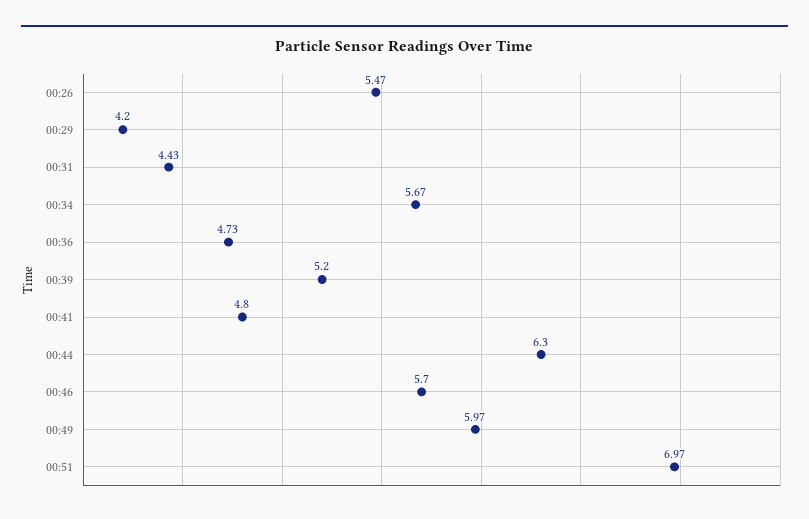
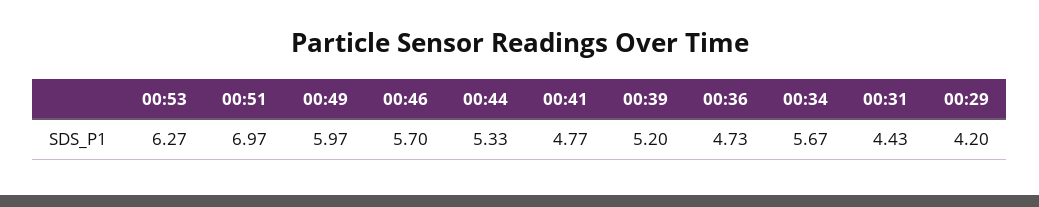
00:26: 5.47 -> none
00:41: 4.8 -> 4.77
00:44: 6.3 -> 5.33
00:53: none -> 6.27

